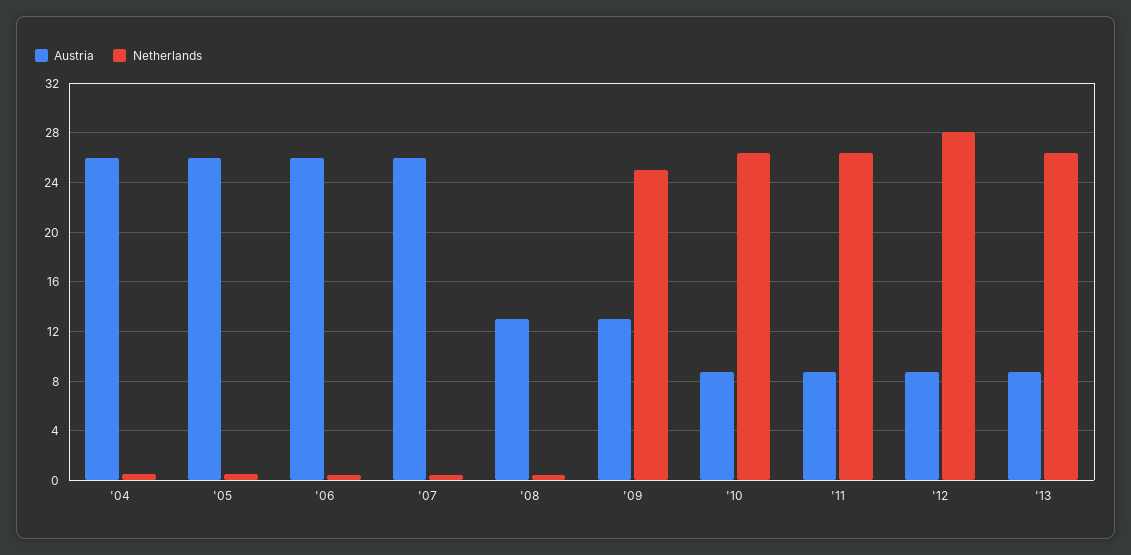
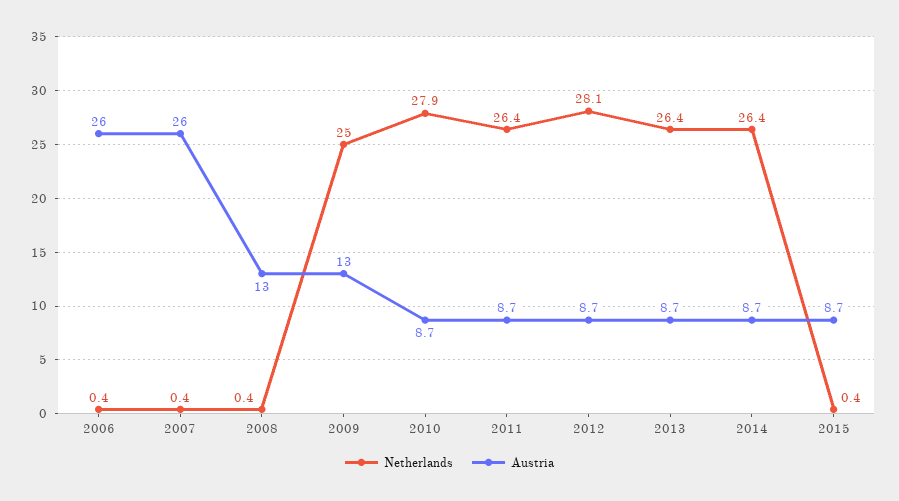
Austria, '04: 26 -> none
Netherlands, '04: 0.5 -> none
Austria, '05: 26 -> none
Netherlands, '05: 0.5 -> none
Netherlands, '10: 26.5 -> 27.9
Netherlands, 2014: none -> 26.4
Austria, 2014: none -> 8.7
Netherlands, 2015: none -> 0.4
Austria, 2015: none -> 8.7

